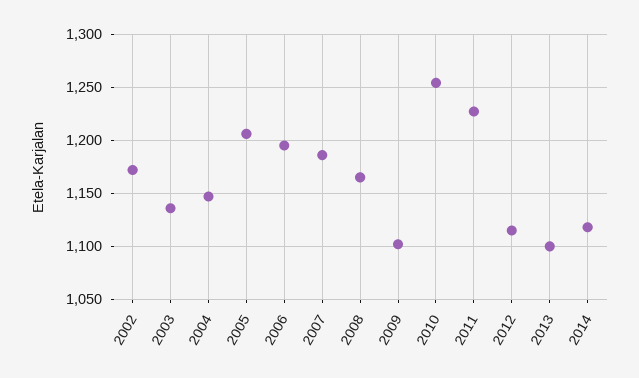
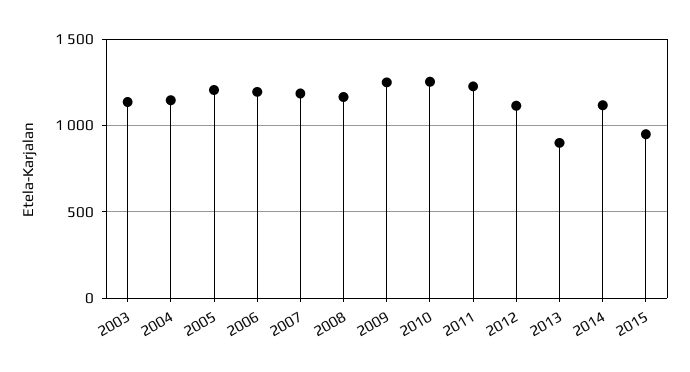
2002: 1170 -> none
2009: 1100 -> 1250
2013: 1100 -> 900
2015: none -> 950

